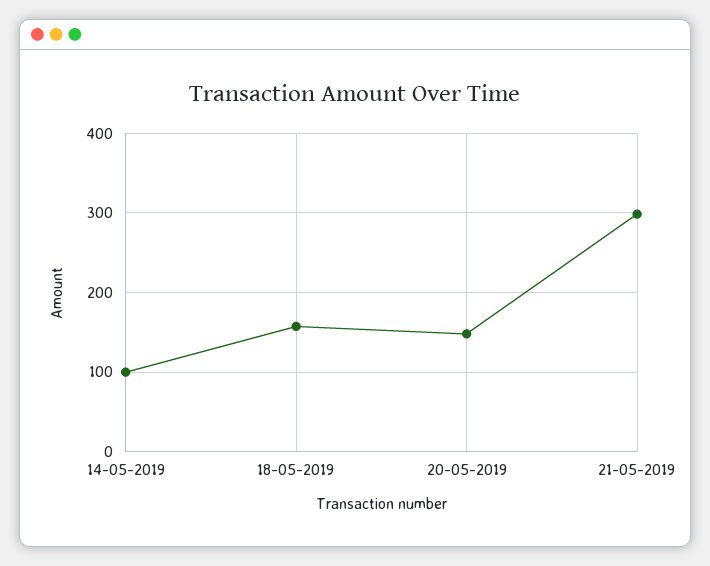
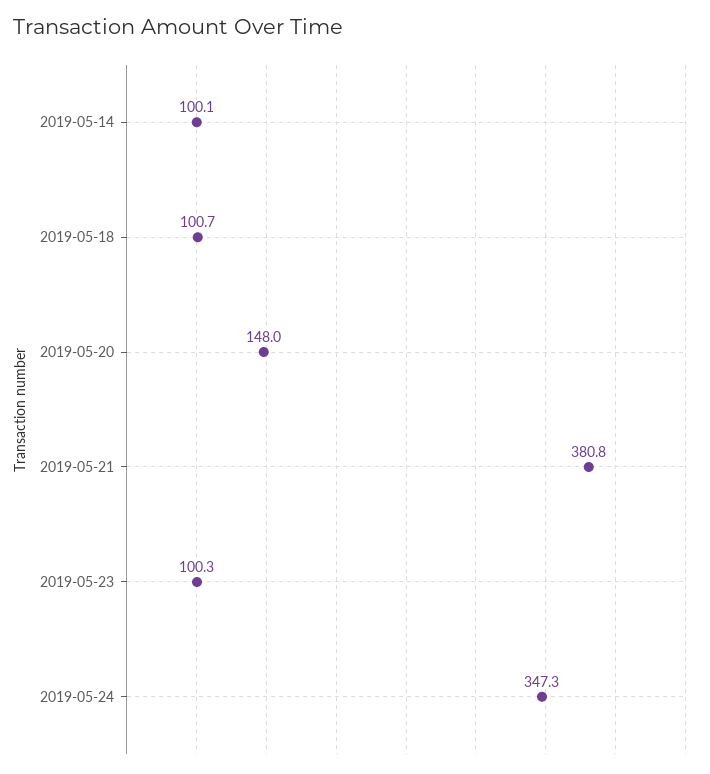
18-05-2019: 160 -> 100.7
21-05-2019: 300 -> 380.8
2019-05-23: none -> 100.3
2019-05-24: none -> 347.3

